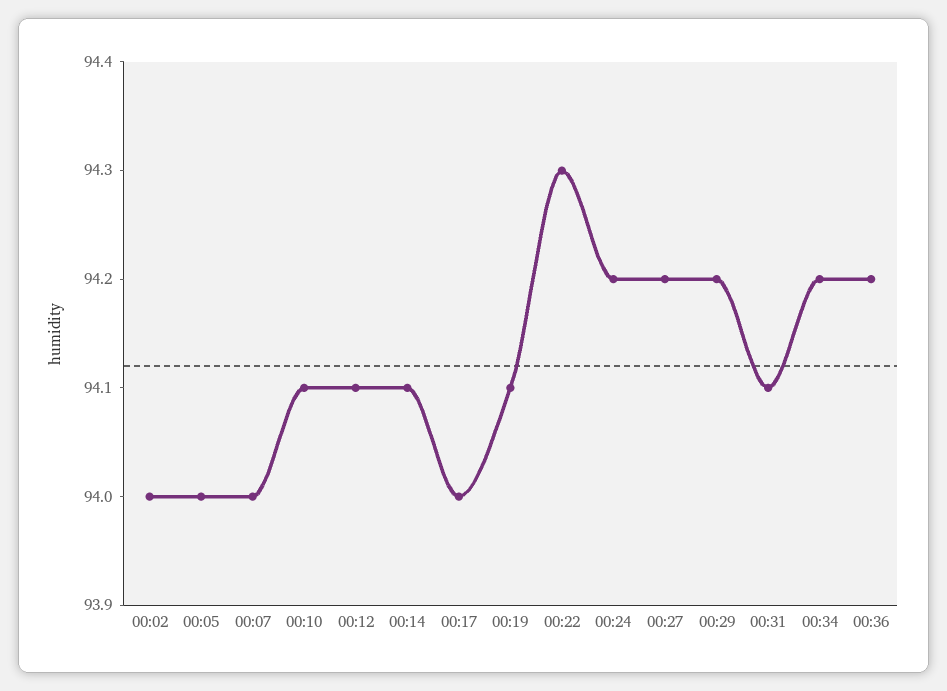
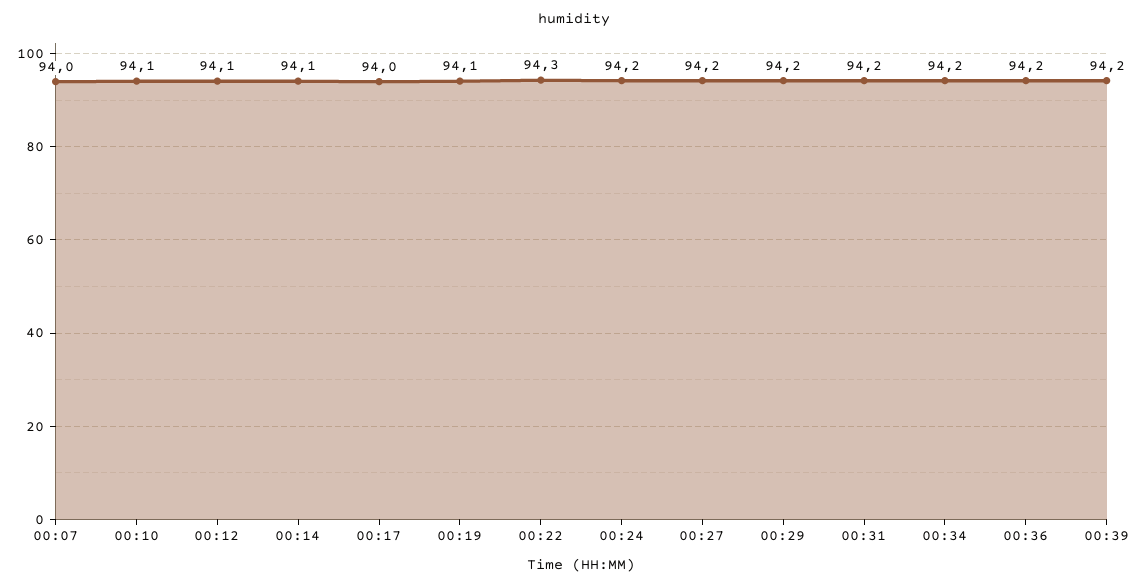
00:02: 94 -> none
00:05: 94 -> none
00:31: 94.1 -> 94.2
00:39: none -> 94.2

